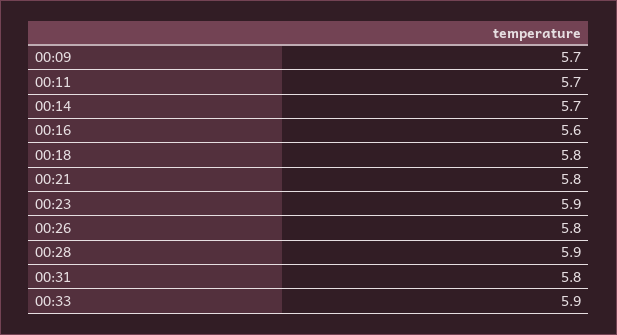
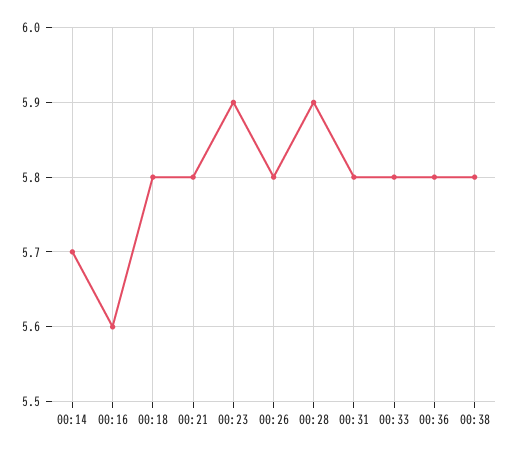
00:09: 5.7 -> none
00:11: 5.7 -> none
00:33: 5.9 -> 5.8
00:36: none -> 5.8
00:38: none -> 5.8

